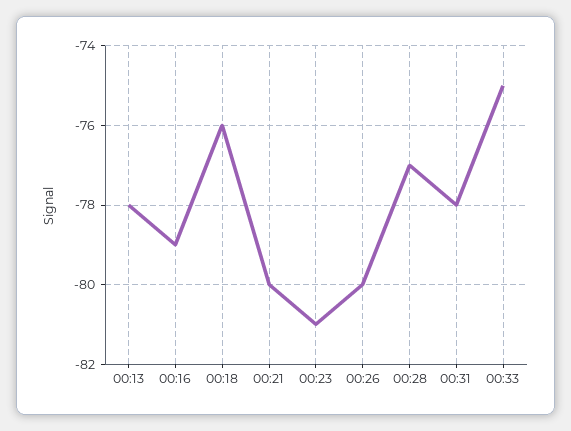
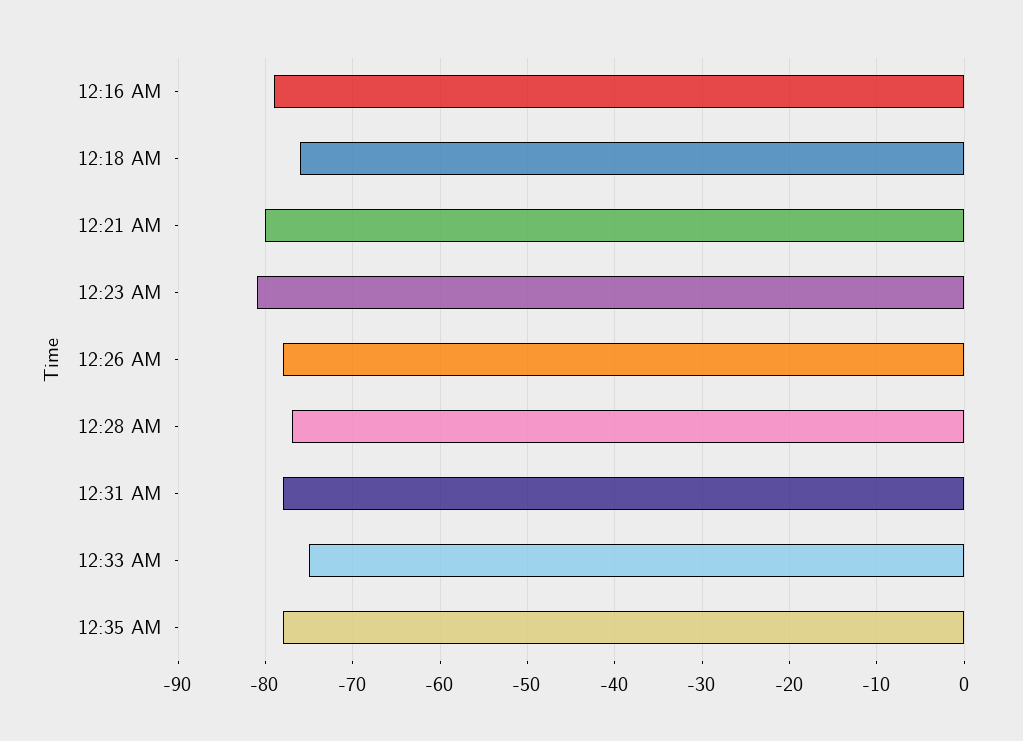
00:13: -78 -> none
00:26: -80 -> -78
12:35 AM: none -> -78

